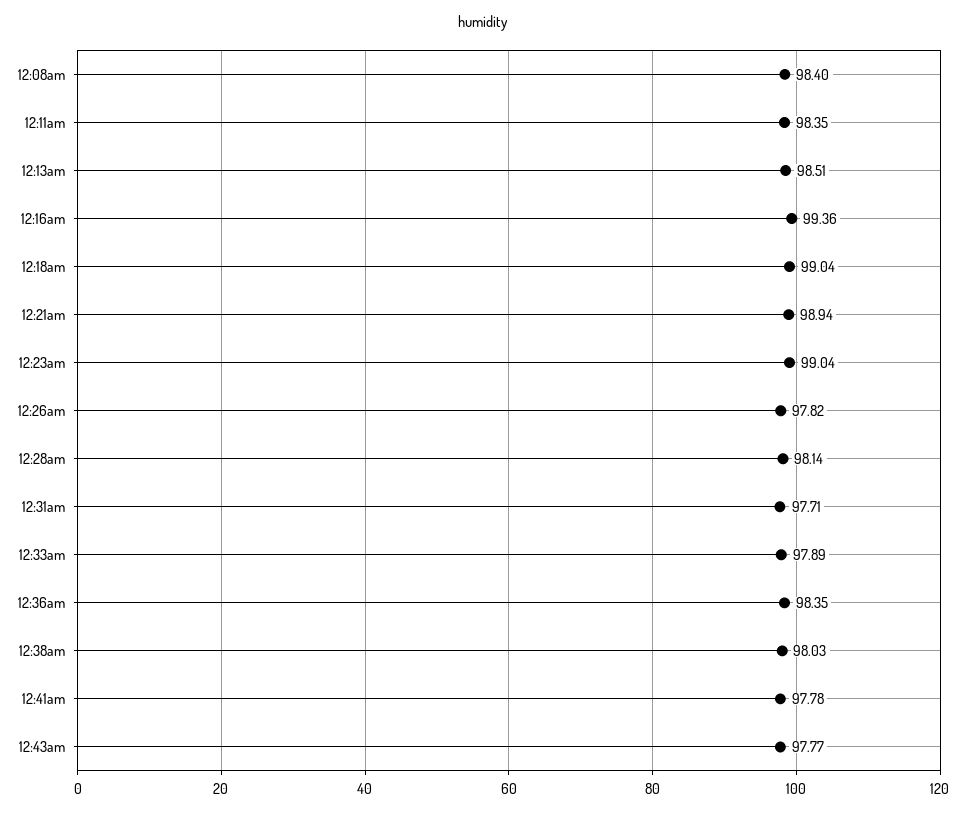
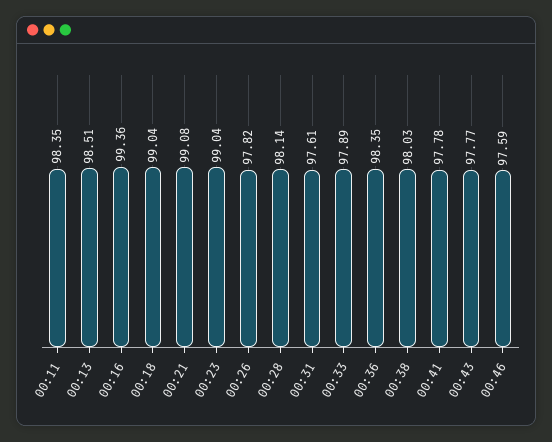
12:08am: 98.4 -> none
12:21am: 98.94 -> 99.08
12:31am: 97.71 -> 97.61
00:46: none -> 97.59

